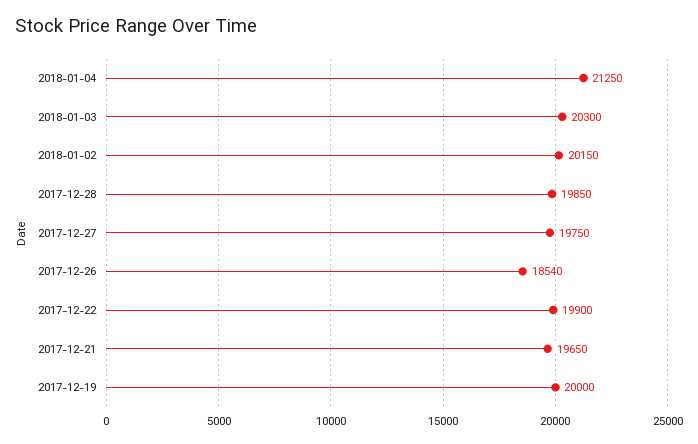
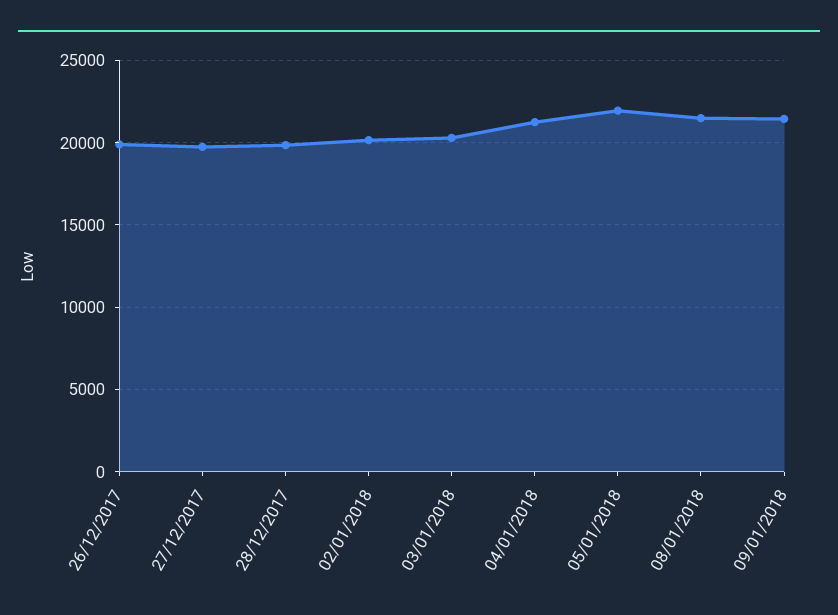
2017-12-26: 18540 -> 20000
2017-12-22: 19900 -> none
2017-12-21: 19650 -> none
2017-12-19: 20000 -> none
05/01/2018: none -> 22000
08/01/2018: none -> 21500
09/01/2018: none -> 21500

